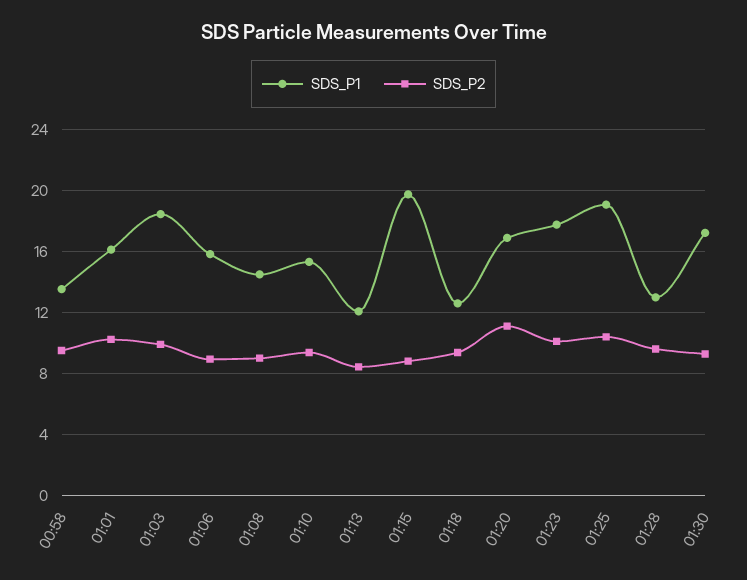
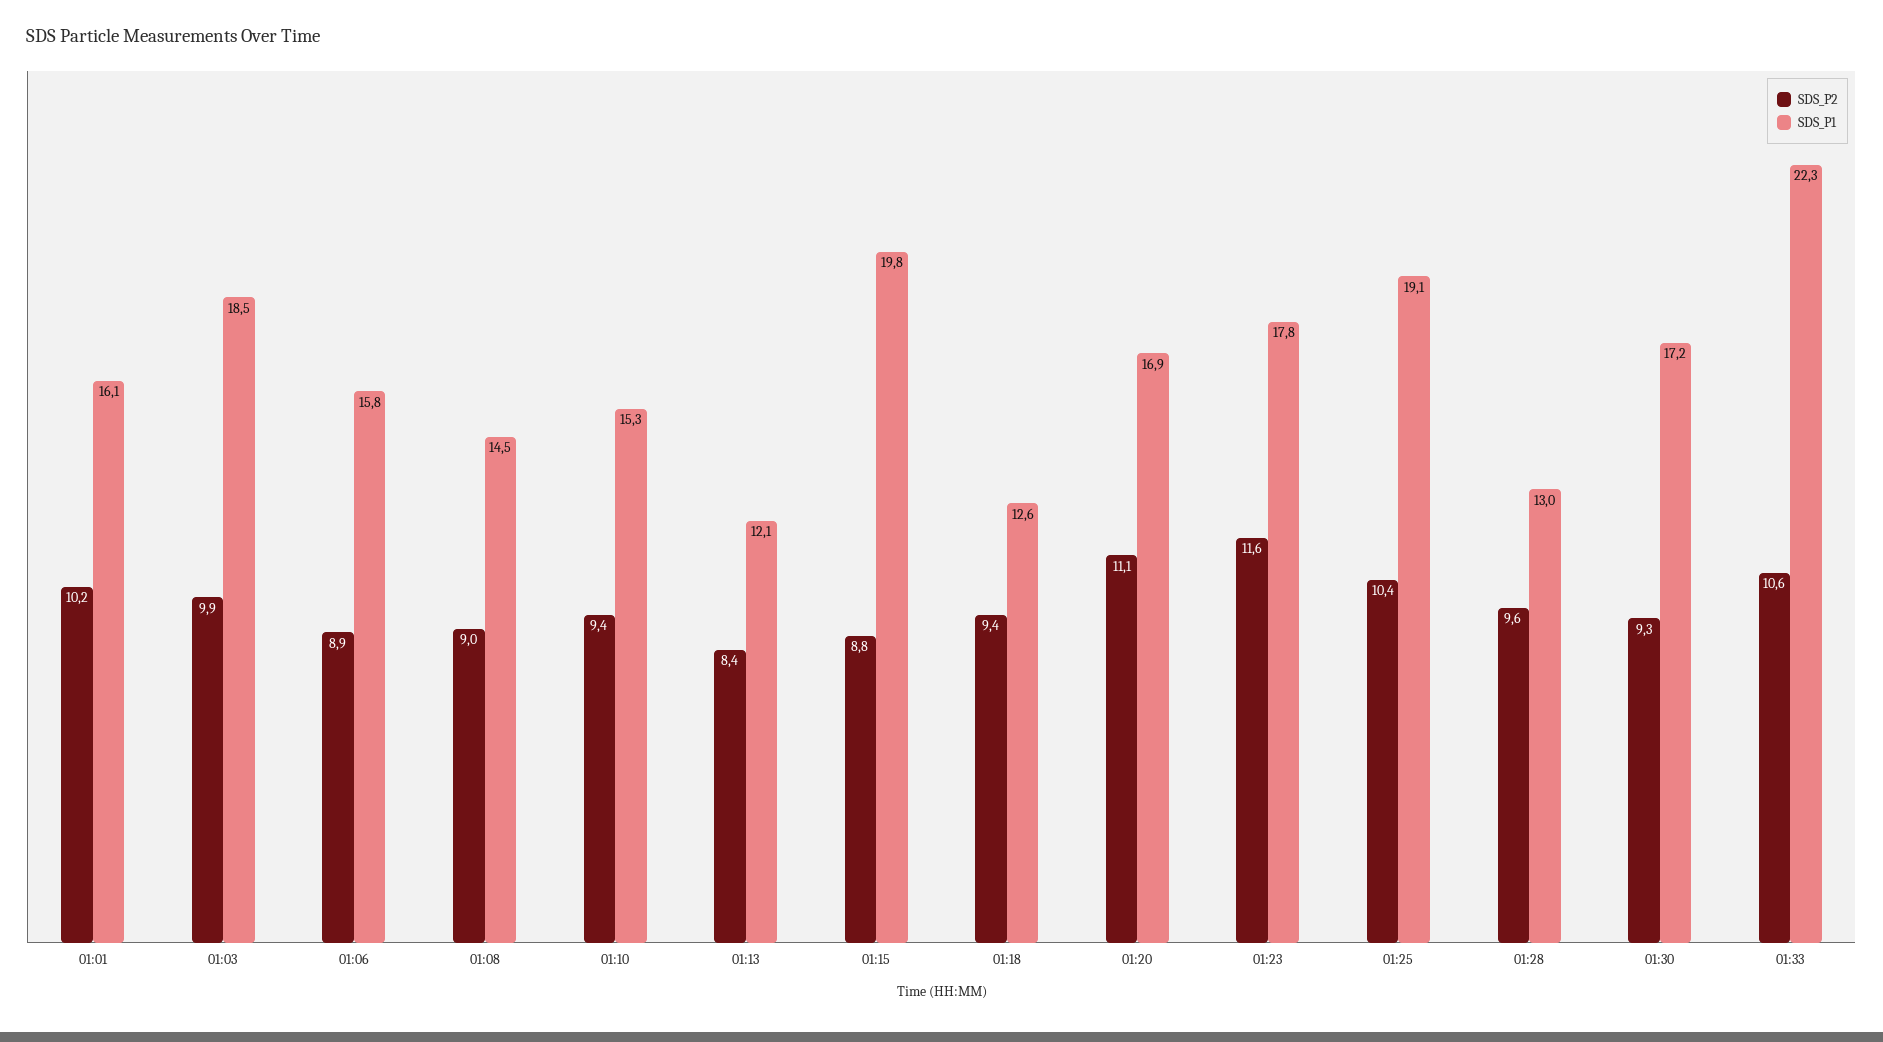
SDS_P1, 00:58: 13.5 -> none
SDS_P2, 00:58: 9.5 -> none
SDS_P2, 01:23: 10 -> 11.6
SDS_P2, 01:33: none -> 10.6
SDS_P1, 01:33: none -> 22.3

